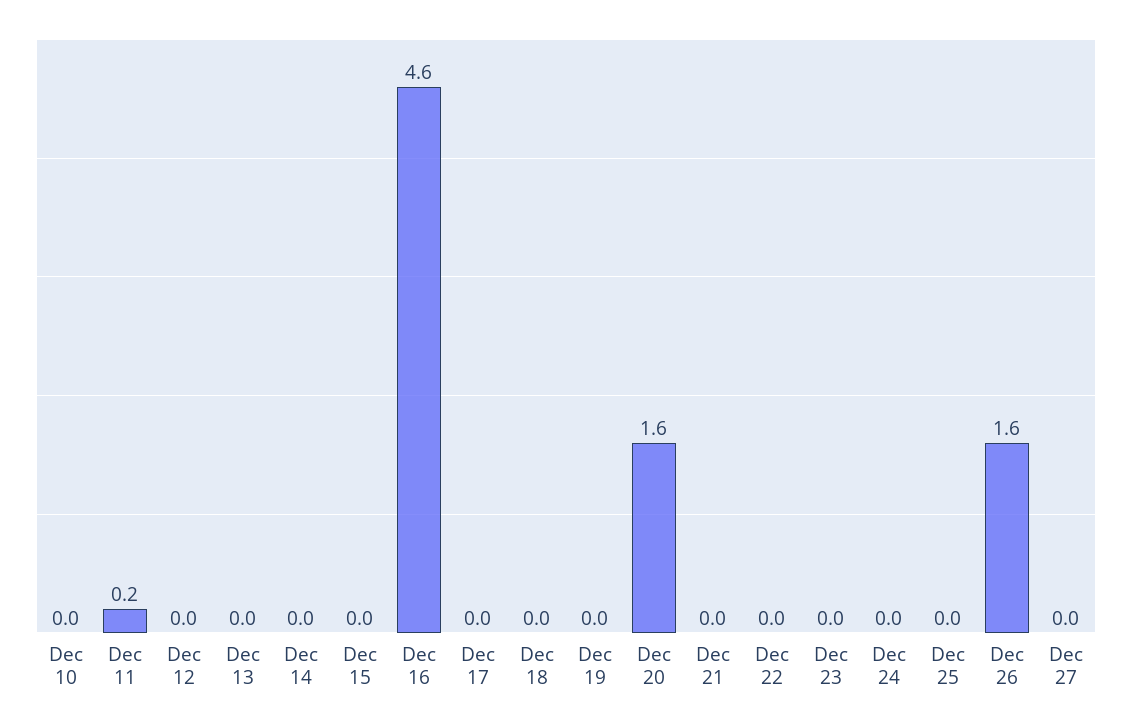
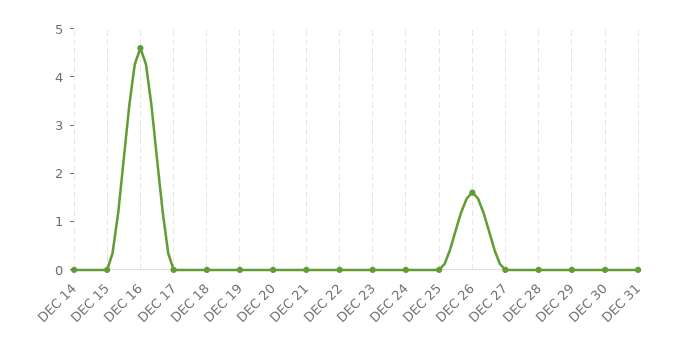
Dec 10: 0 -> none
Dec 11: 0.2 -> none
Dec 12: 0 -> none
Dec 13: 0 -> none
Dec 20: 1.6 -> 0
DEC 28: none -> 0
DEC 29: none -> 0
DEC 30: none -> 0
DEC 31: none -> 0

